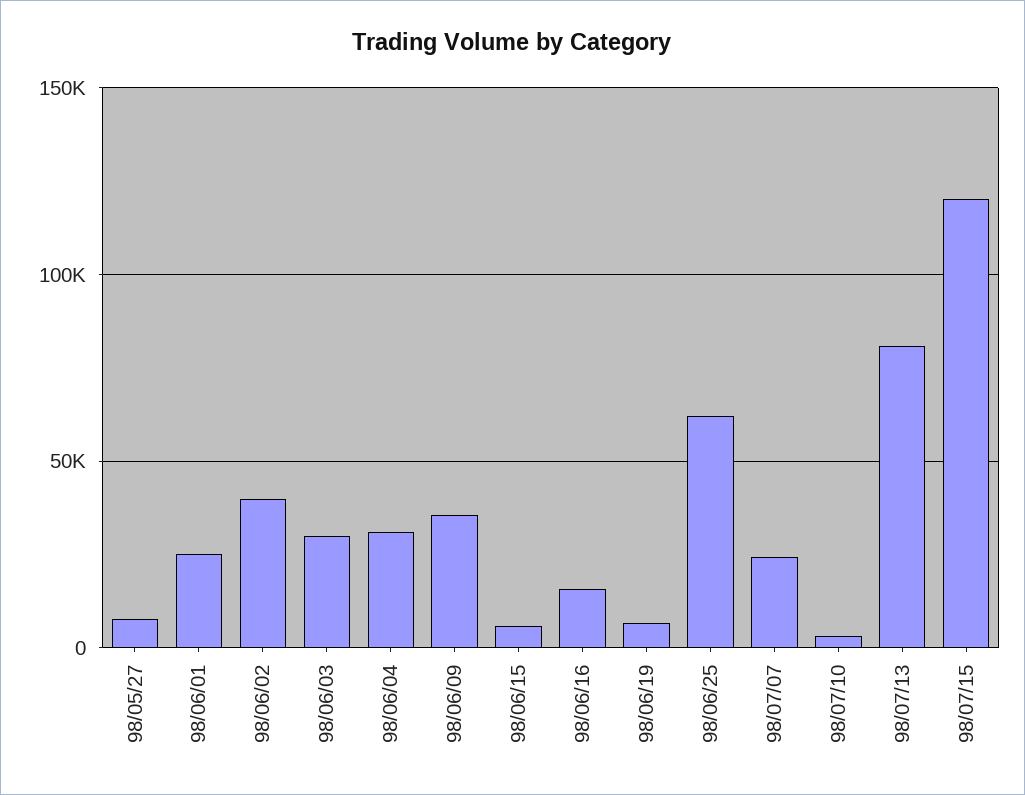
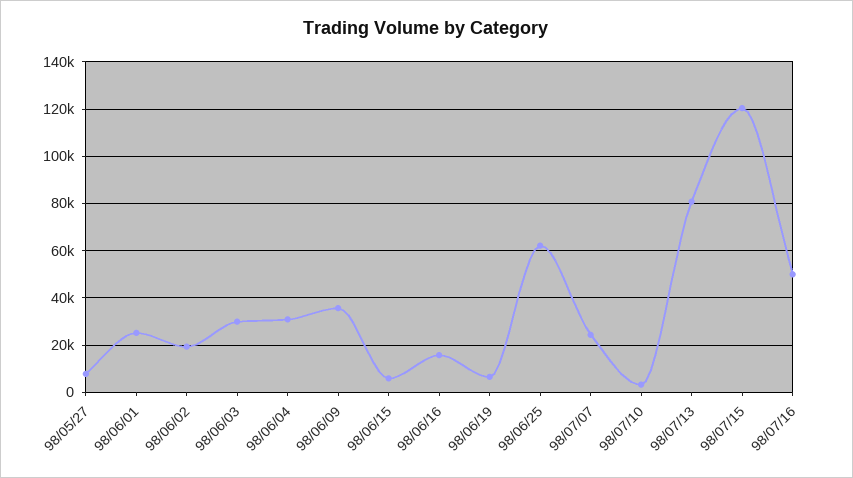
98/06/02: 40000 -> 20000
98/07/16: none -> 50000

